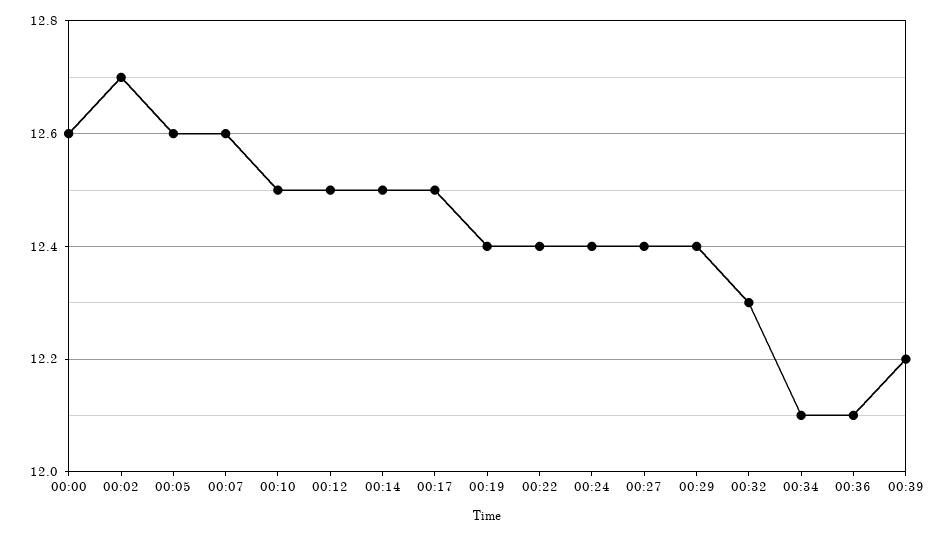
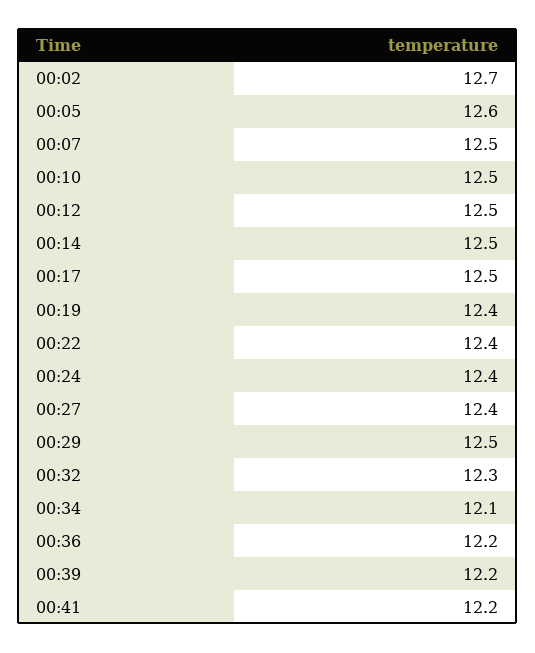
00:00: 12.6 -> none
00:07: 12.6 -> 12.5
00:29: 12.4 -> 12.5
00:36: 12.1 -> 12.2
00:41: none -> 12.2

